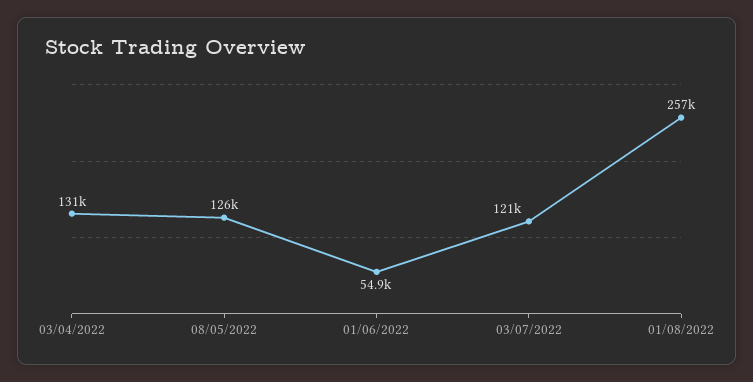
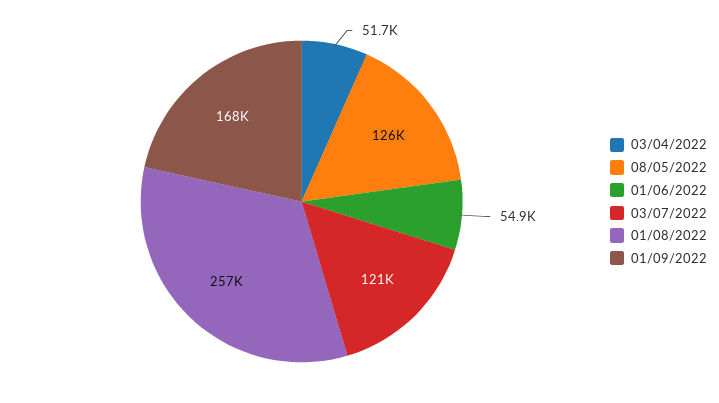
03/04/2022: 131000 -> 51700
01/09/2022: none -> 168000

